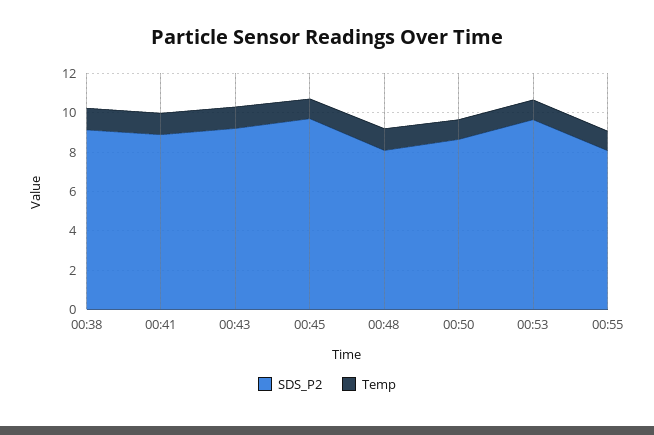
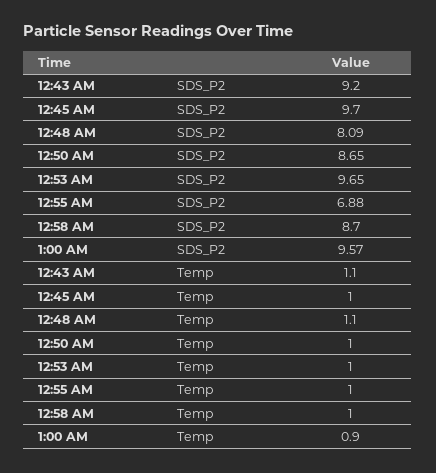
SDS_P2, 00:38: 9 -> none
Temp, 00:38: 1 -> none
SDS_P2, 00:41: 9 -> none
Temp, 00:41: 1 -> none
SDS_P2, 00:55: 8 -> 6.88
SDS_P2, 12:58 AM: none -> 8.7
SDS_P2, 1:00 AM: none -> 9.57
Temp, 12:58 AM: none -> 1
Temp, 1:00 AM: none -> 0.9

